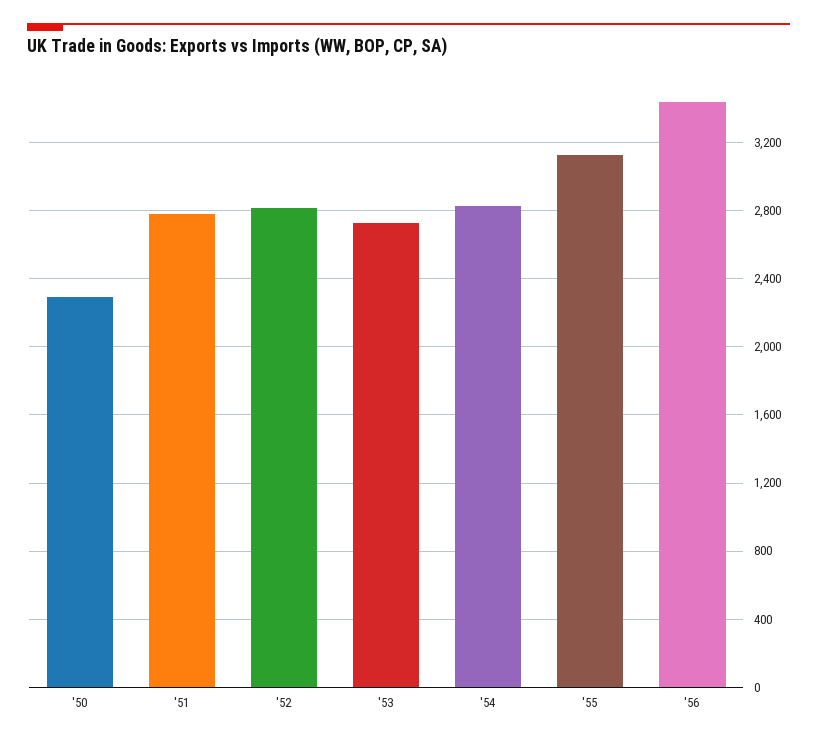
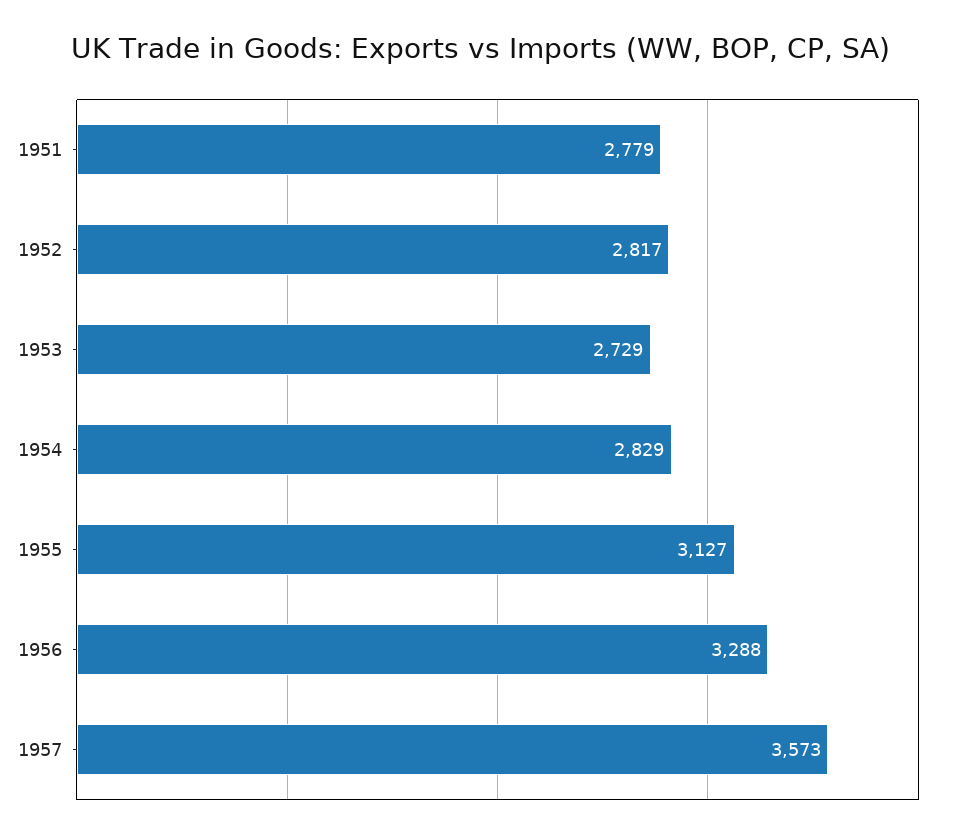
'50: 2300 -> none
'56: 3450 -> 3288
1957: none -> 3573

